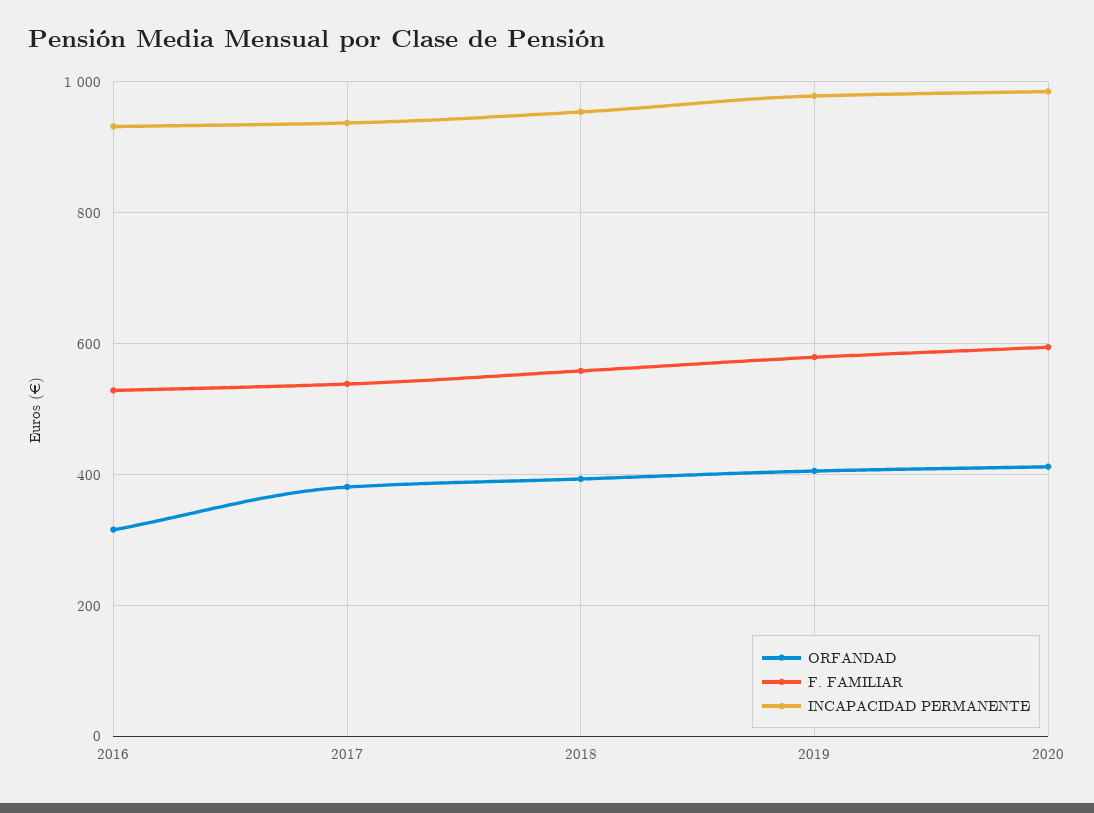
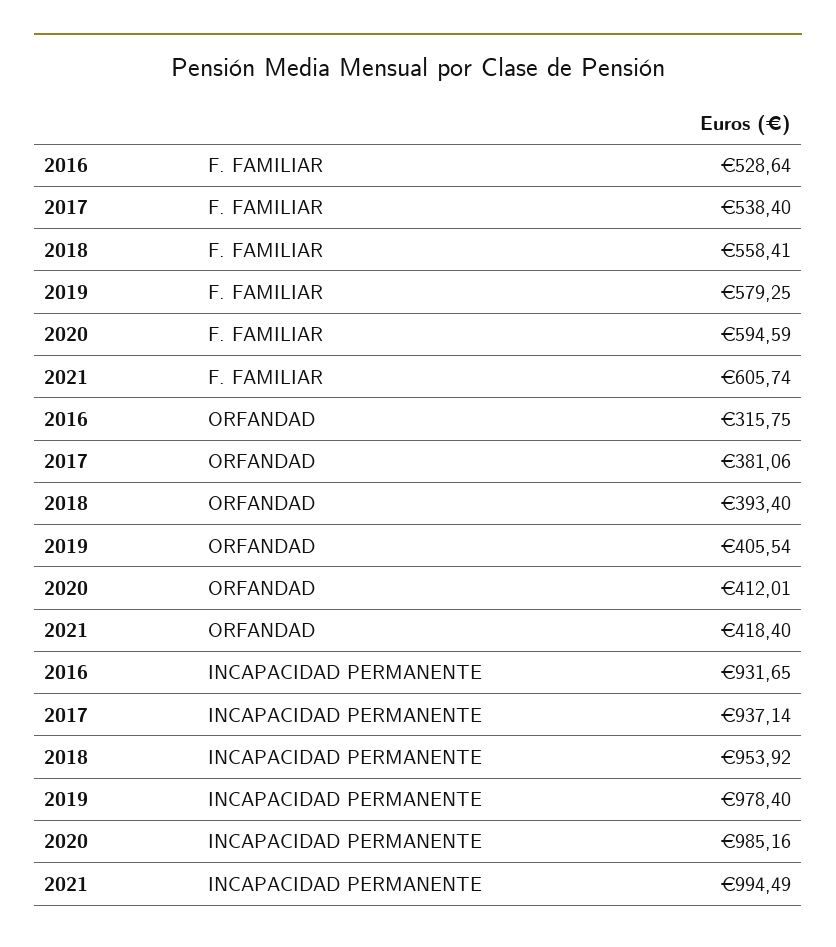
F. FAMILIAR, 2021: none -> 605.74
ORFANDAD, 2021: none -> 418.4
INCAPACIDAD PERMANENTE, 2021: none -> 994.49

